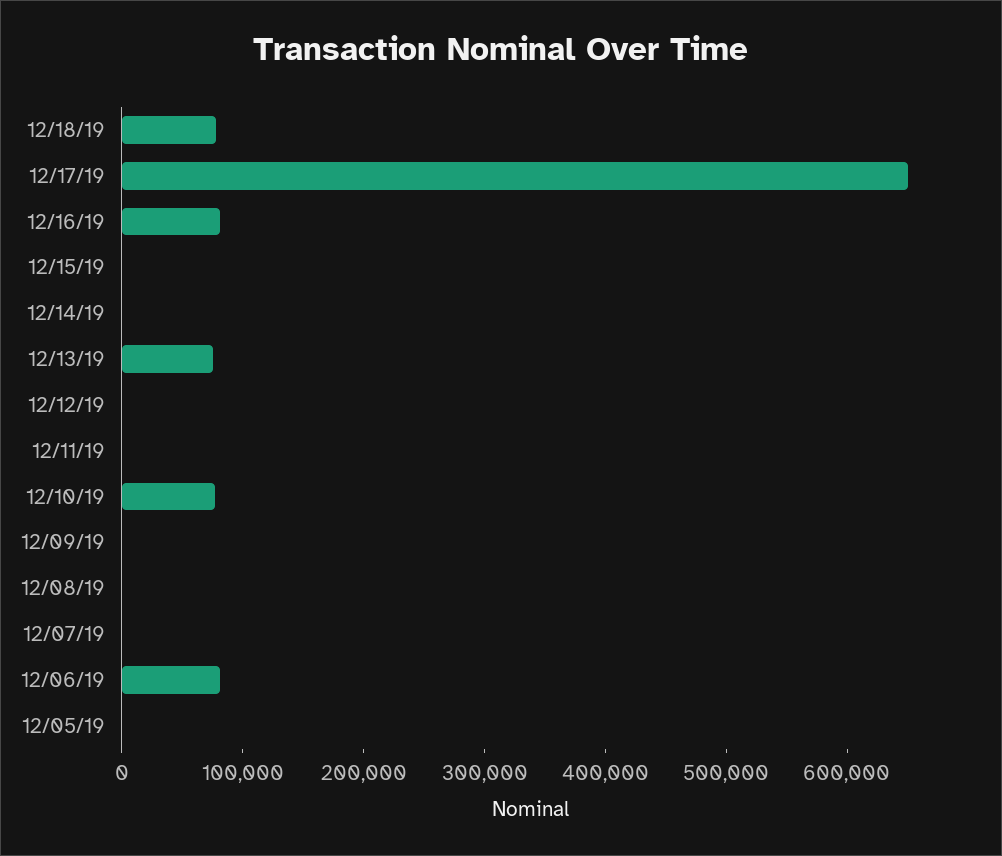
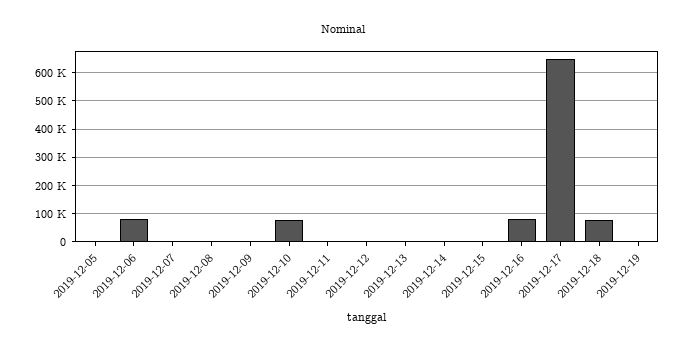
12/13/19: 80000 -> 0
2019-12-19: none -> 0

